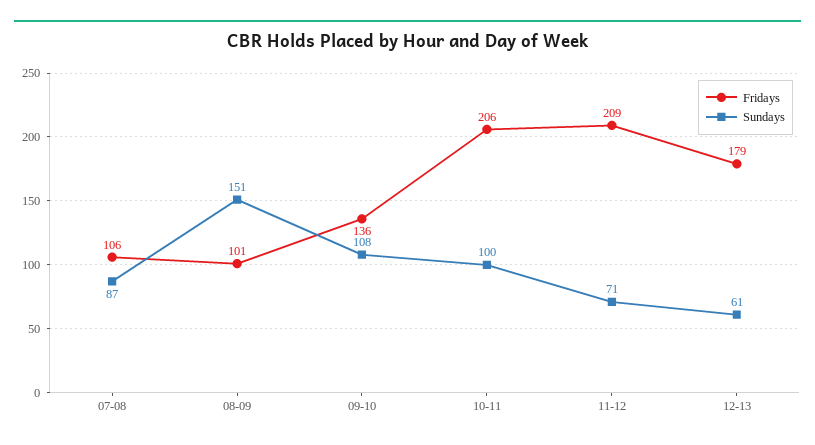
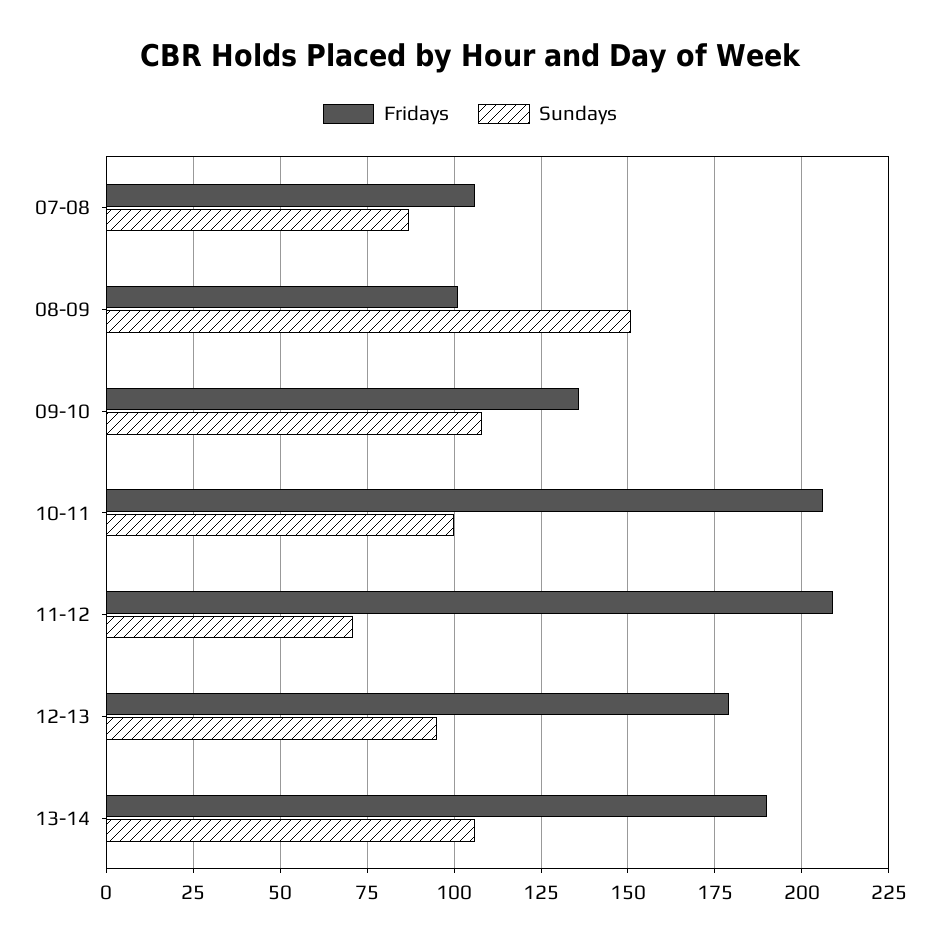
Sundays, 12-13: 61 -> 95
Fridays, 13-14: none -> 190
Sundays, 13-14: none -> 105

